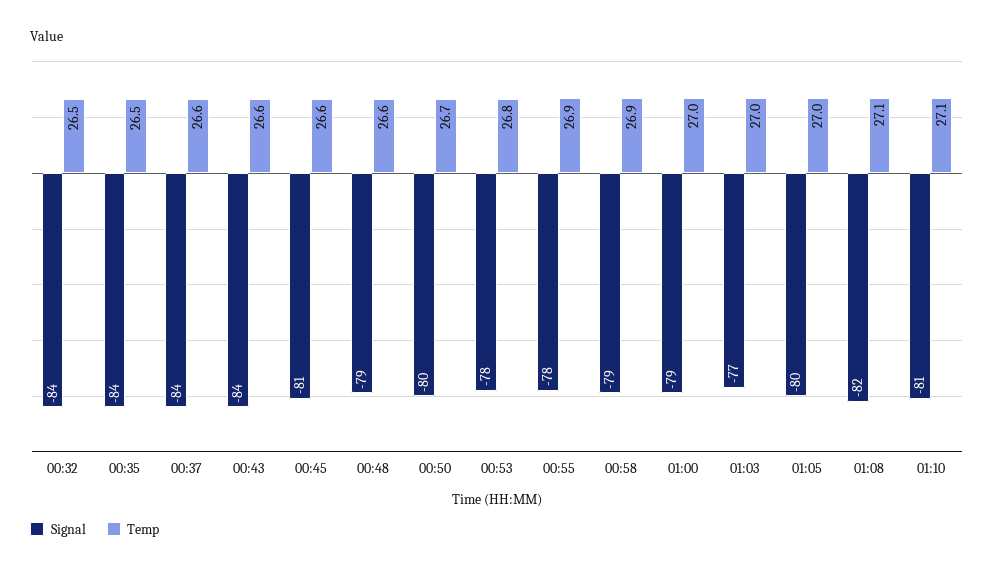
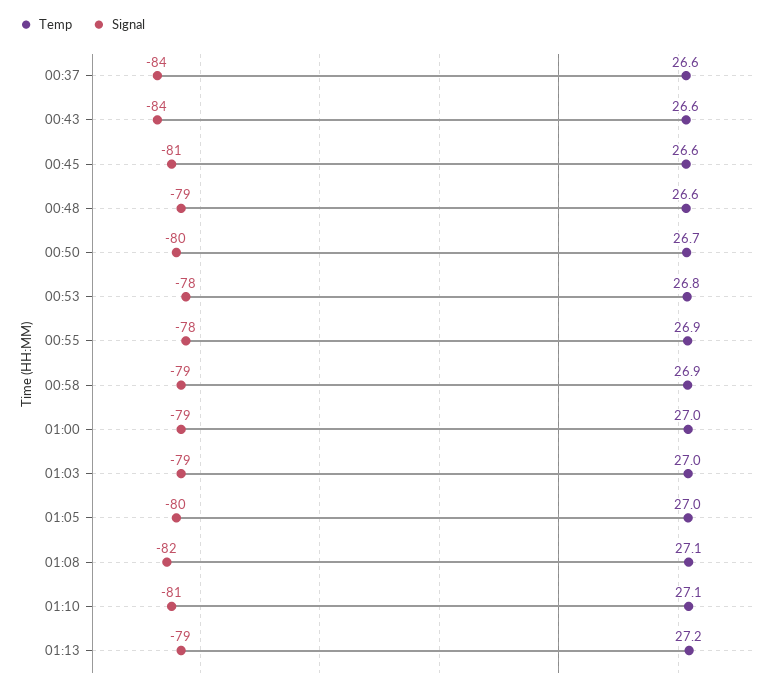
Signal, 00:32: -84 -> none
Temp, 00:32: 26.5 -> none
Signal, 00:35: -84 -> none
Temp, 00:35: 26.5 -> none
Signal, 01:03: -77 -> -79
Temp, 01:13: none -> 27.2
Signal, 01:13: none -> -79

